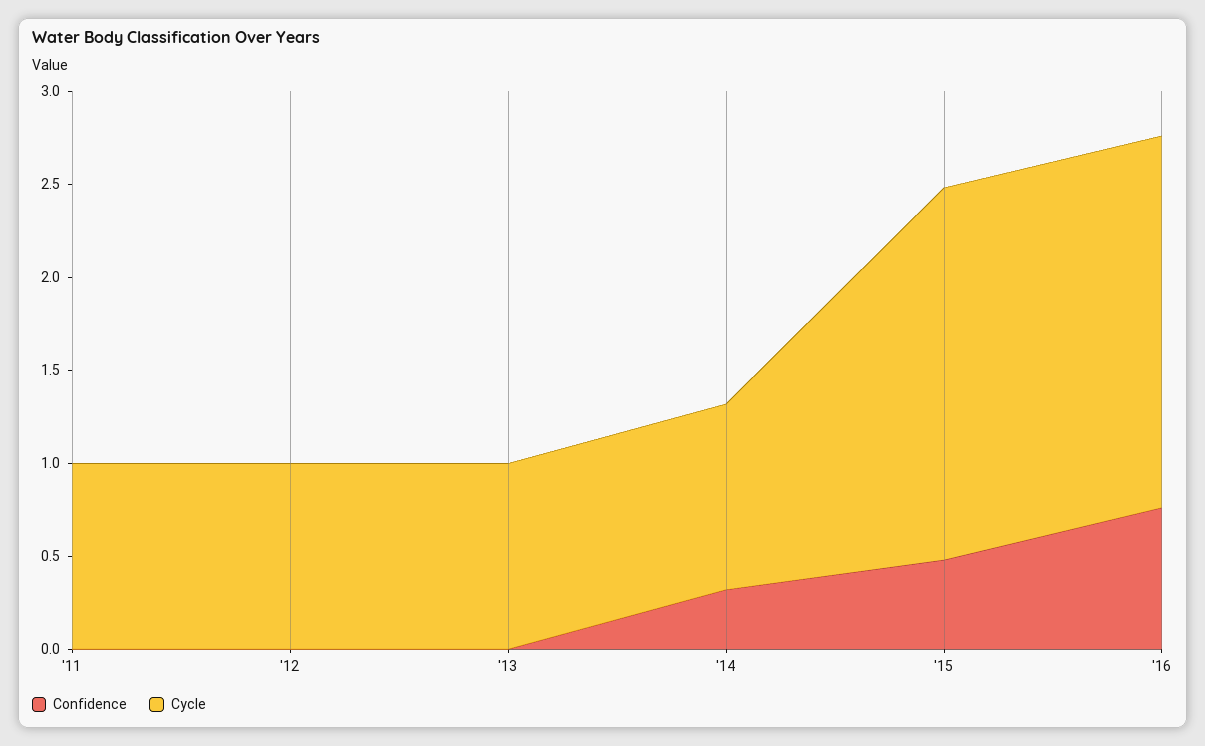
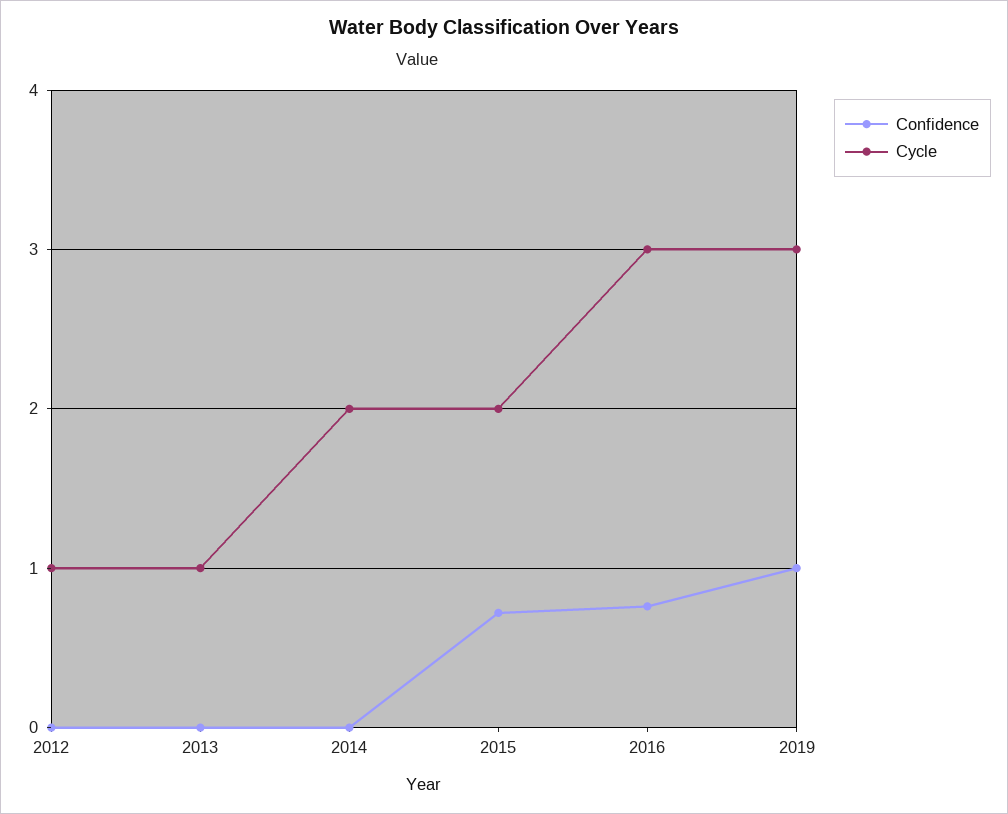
Confidence, '11: 0 -> none
Cycle, '11: 1 -> none
Confidence, '14: 0.3 -> 0
Cycle, '14: 1 -> 2
Confidence, '15: 0.5 -> 0.7
Cycle, '16: 2 -> 3
Confidence, 2019: none -> 1
Cycle, 2019: none -> 3

